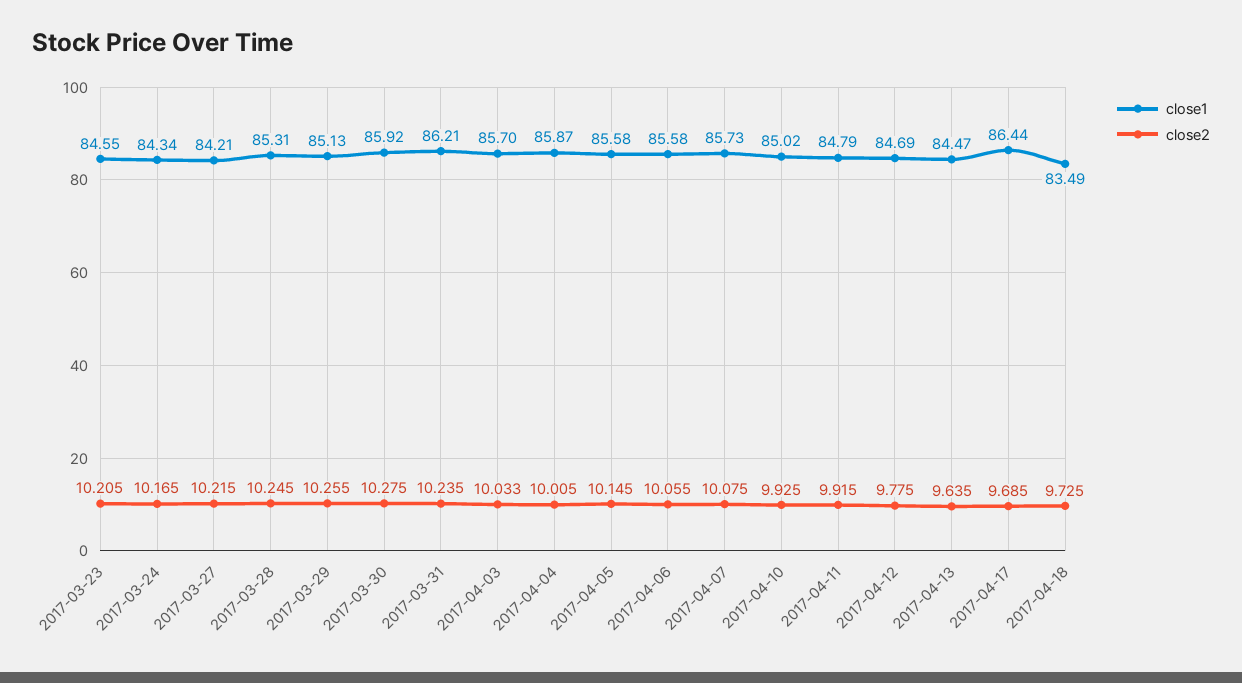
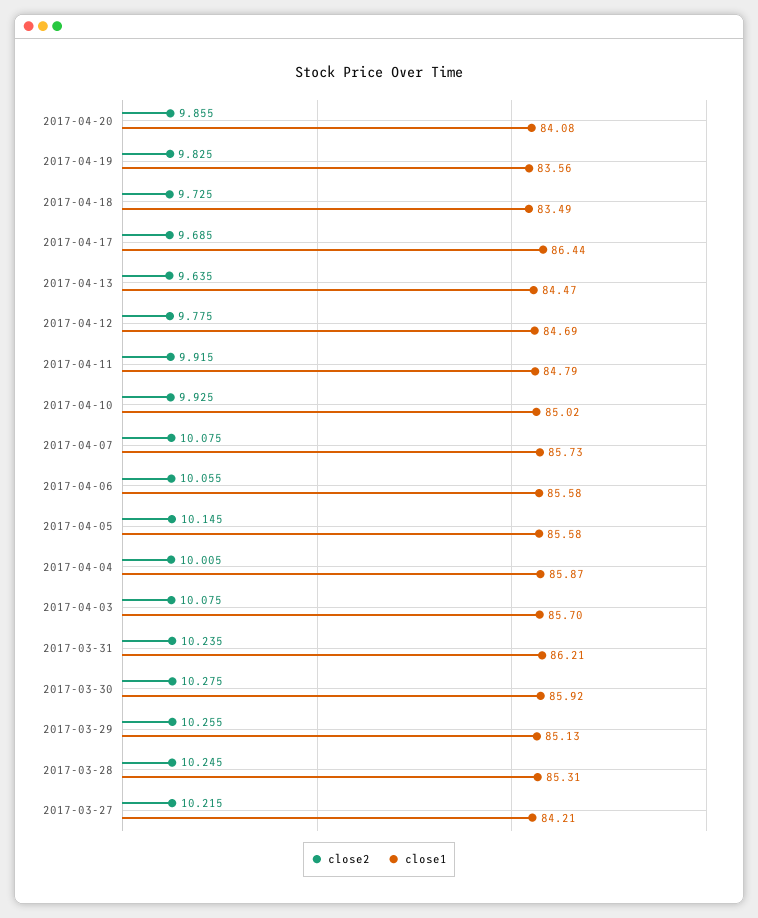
close1, 2017-03-23: 84.55 -> none
close2, 2017-03-23: 10.205 -> none
close1, 2017-03-24: 84.34 -> none
close2, 2017-03-24: 10.165 -> none
close2, 2017-04-03: 10.033 -> 10.075
close2, 2017-04-20: none -> 9.855
close1, 2017-04-20: none -> 84.08
close2, 2017-04-19: none -> 9.825
close1, 2017-04-19: none -> 83.56

